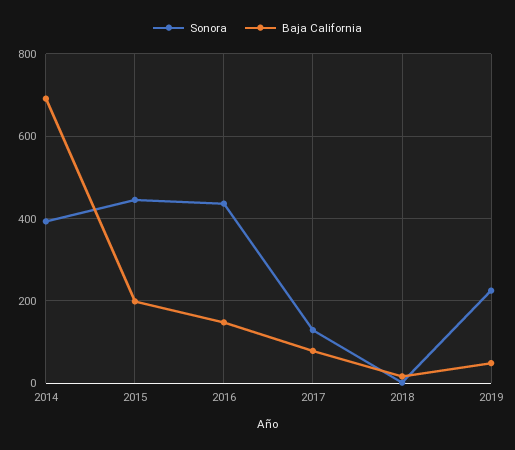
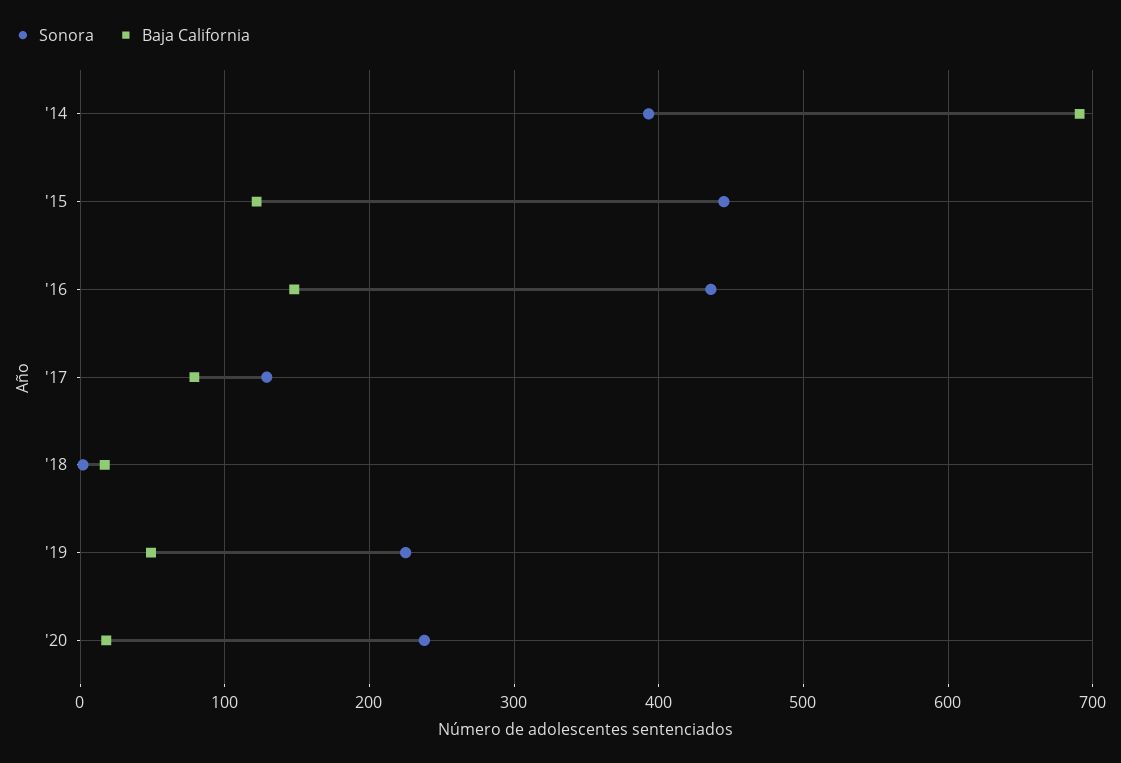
Baja California, 2015: 200 -> 120
Sonora, '20: none -> 240
Baja California, '20: none -> 20

